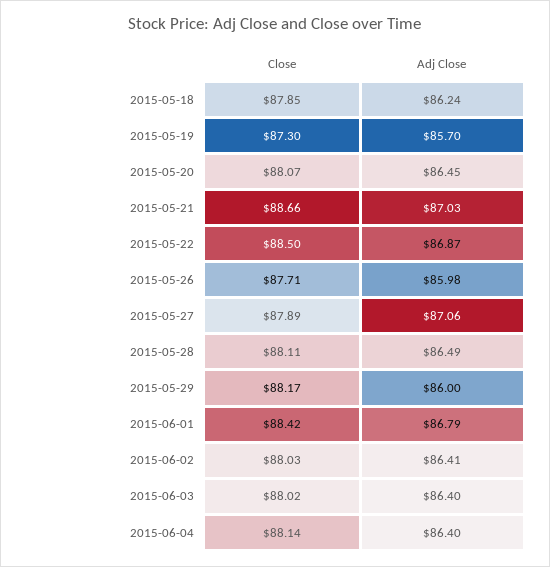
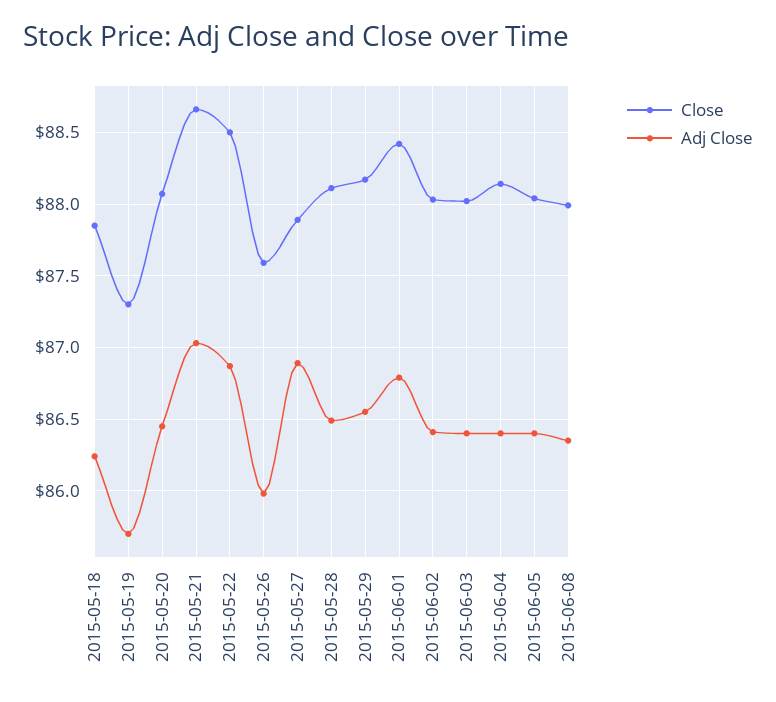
Close, 2015-05-26: 87.71 -> 87.6
Adj Close, 2015-05-27: 87.06 -> 86.9
Adj Close, 2015-05-29: 86 -> 86.55
Close, 2015-06-05: none -> 88.05
Adj Close, 2015-06-05: none -> 86.4
Close, 2015-06-08: none -> 88
Adj Close, 2015-06-08: none -> 86.35

